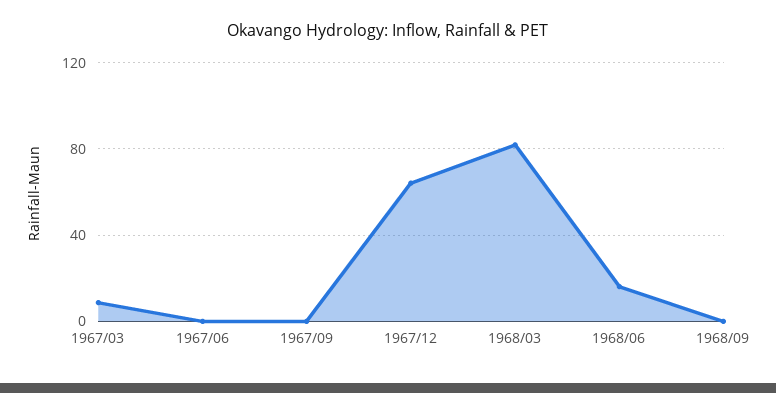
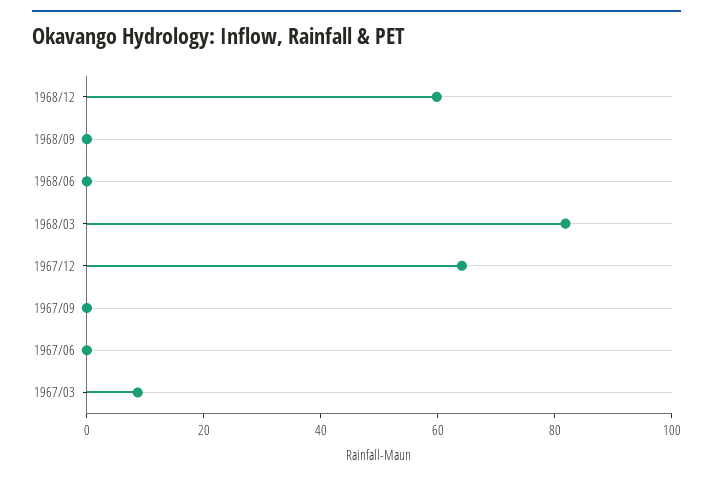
1968/06: 15 -> 0
1968/12: none -> 60

